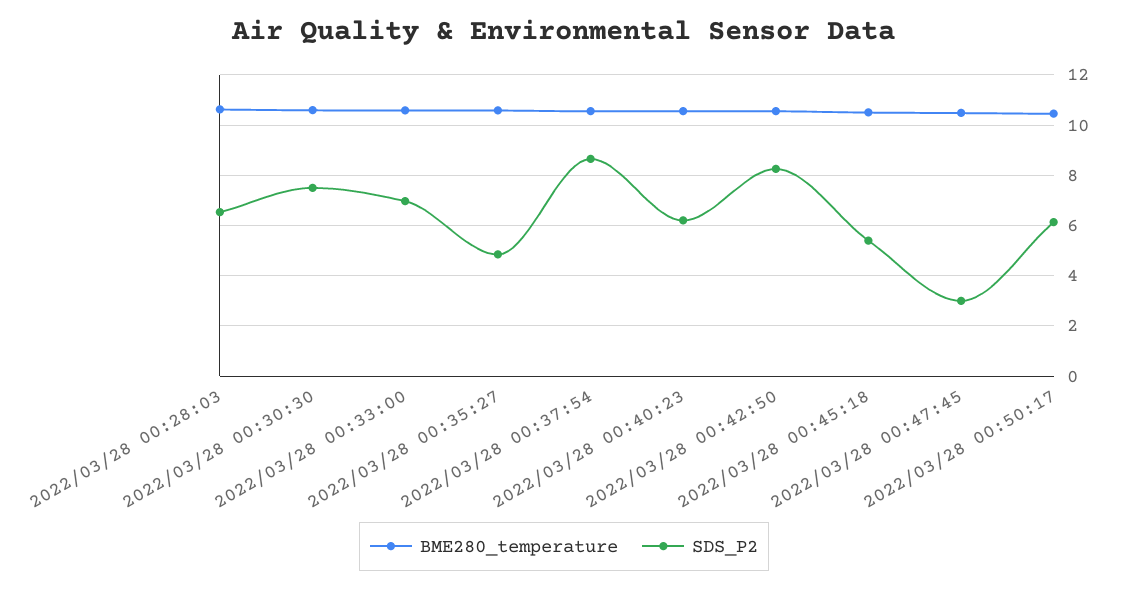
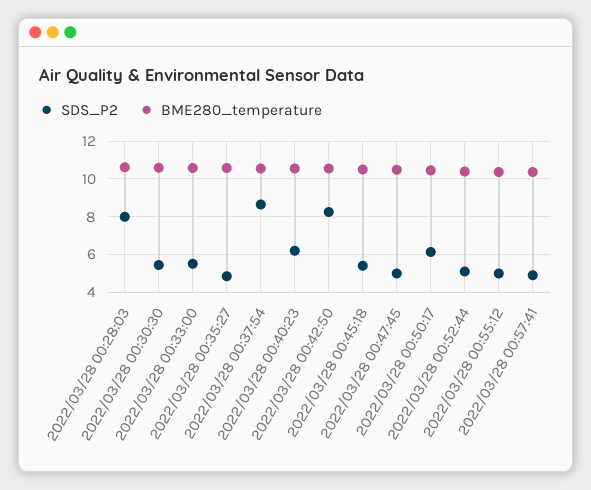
SDS_P2, 2022/03/28 00:28:03: 6.5 -> 8
SDS_P2, 2022/03/28 00:30:30: 7.5 -> 5.5
SDS_P2, 2022/03/28 00:33:00: 7 -> 5.5
SDS_P2, 2022/03/28 00:47:45: 3 -> 5
SDS_P2, 2022/03/28 00:52:44: none -> 5
BME280_temperature, 2022/03/28 00:52:44: none -> 10.5
SDS_P2, 2022/03/28 00:55:12: none -> 5
BME280_temperature, 2022/03/28 00:55:12: none -> 10.5
SDS_P2, 2022/03/28 00:57:41: none -> 5
BME280_temperature, 2022/03/28 00:57:41: none -> 10.5

